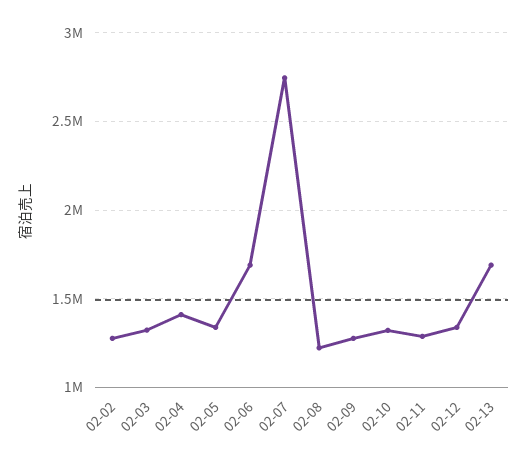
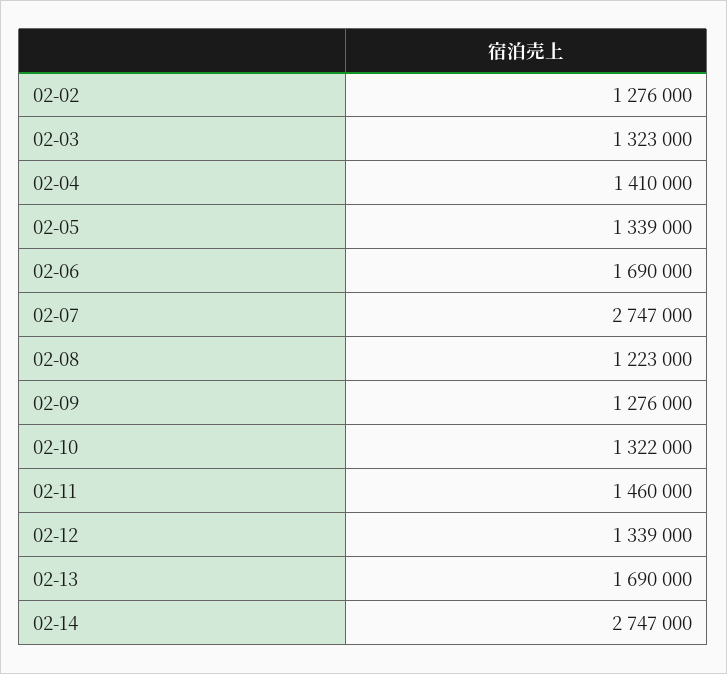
02-11: 1300000 -> 1460000
02-14: none -> 2747000

